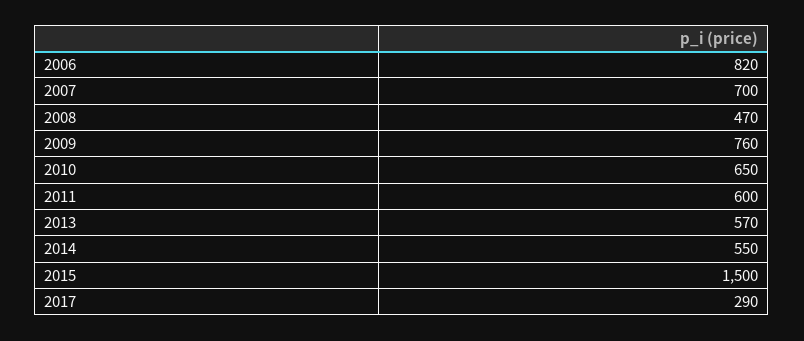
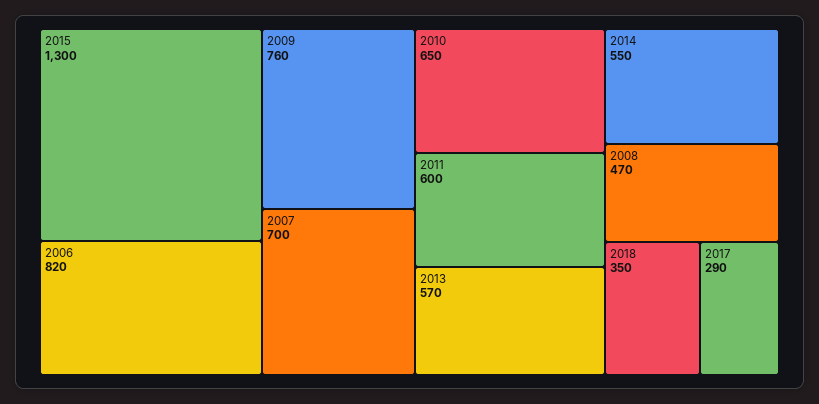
2015: 1500 -> 1300
2018: none -> 350

